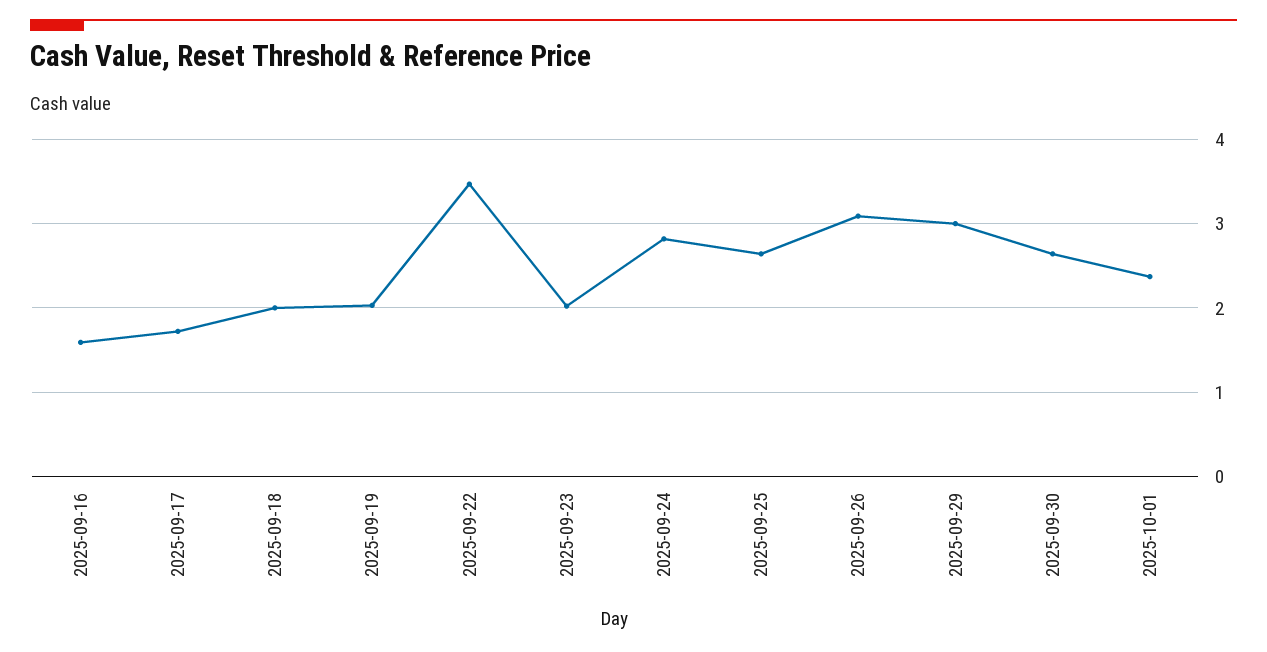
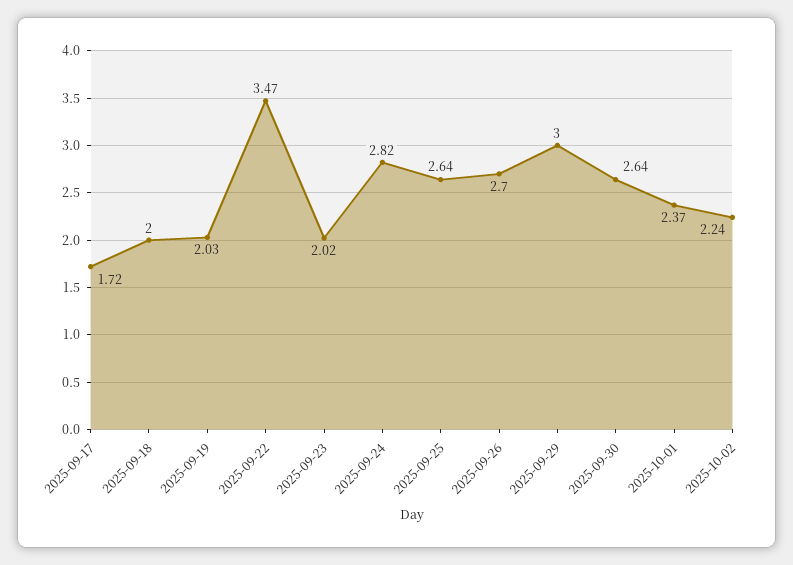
2025-09-16: 1.6 -> none
2025-09-26: 3.1 -> 2.7
2025-10-02: none -> 2.24

